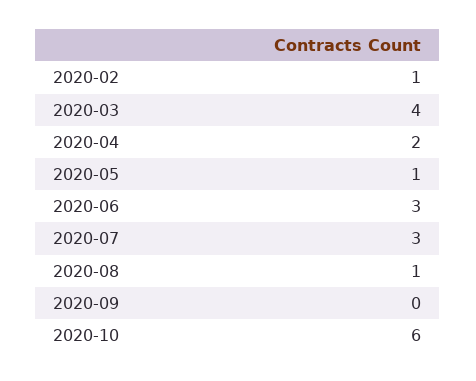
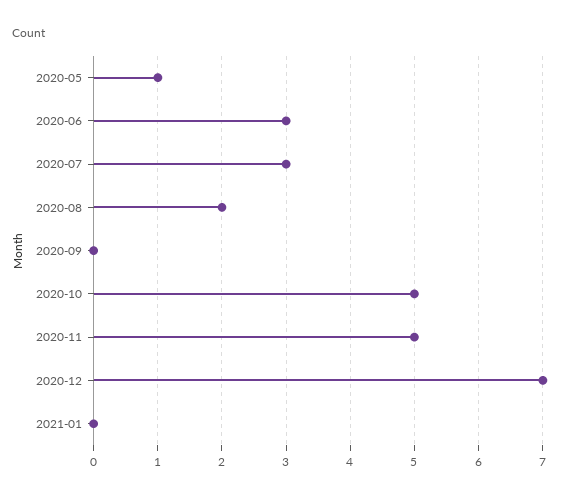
2020-02: 1 -> none
2020-03: 4 -> none
2020-04: 2 -> none
2020-08: 1 -> 2
2020-10: 6 -> 5
2020-11: none -> 5
2020-12: none -> 7
2021-01: none -> 0

